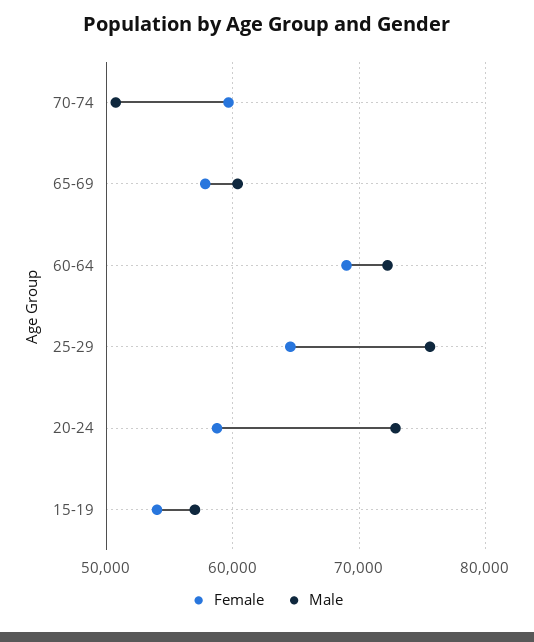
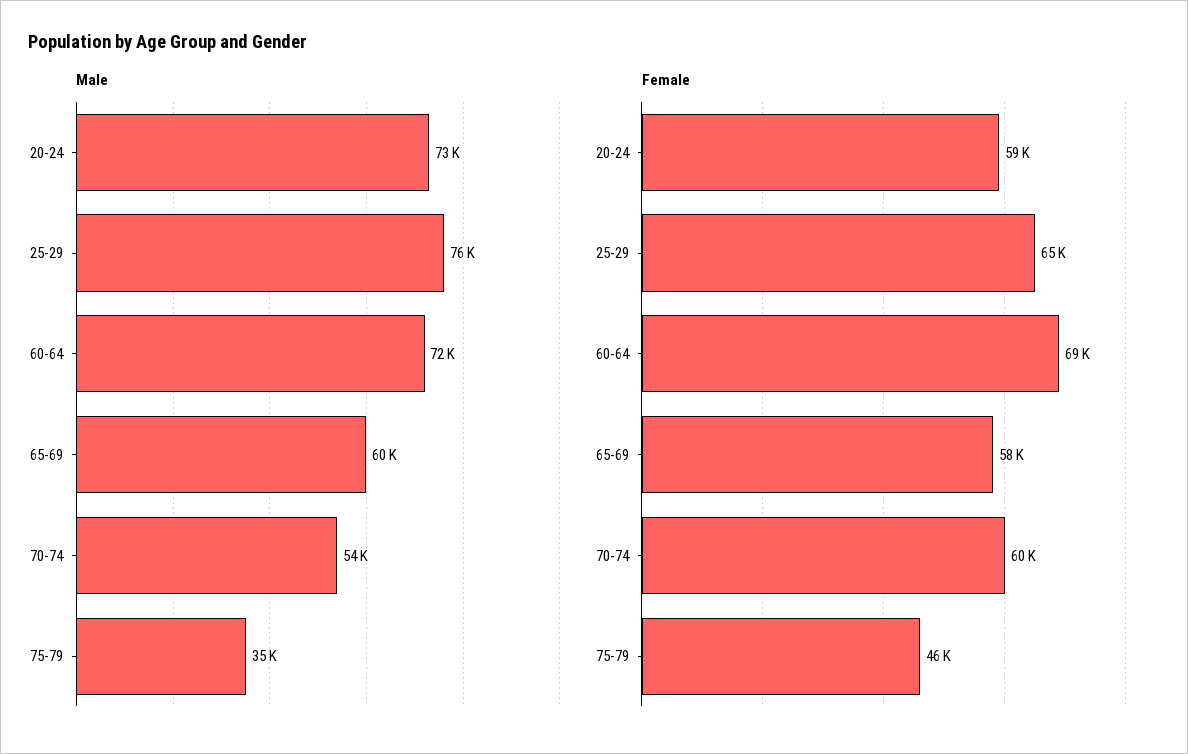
Male, 70-74: 51000 -> 54000
Female, 15-19: 54000 -> none
Male, 15-19: 57000 -> none
Male, 75-79: none -> 35000
Female, 75-79: none -> 46000

